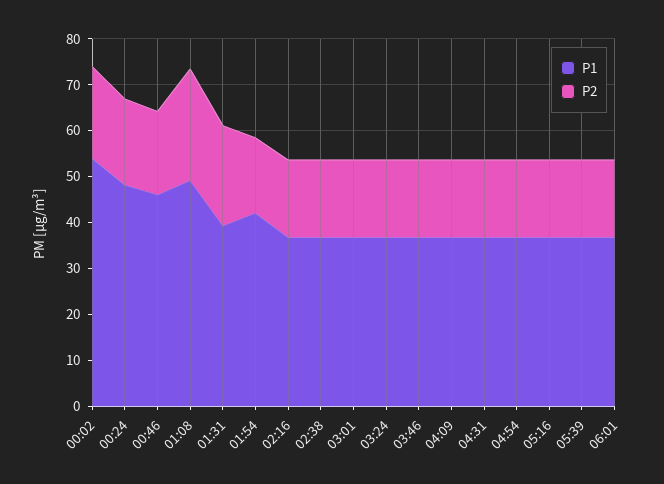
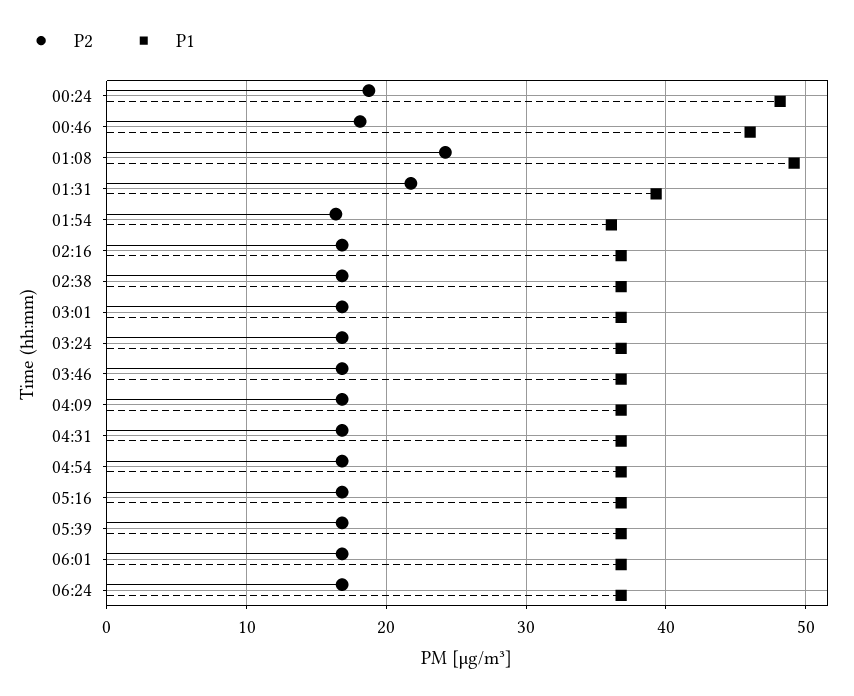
P1, 00:02: 54 -> none
P2, 00:02: 20 -> none
P1, 01:54: 42 -> 36
P2, 06:24: none -> 17
P1, 06:24: none -> 37

